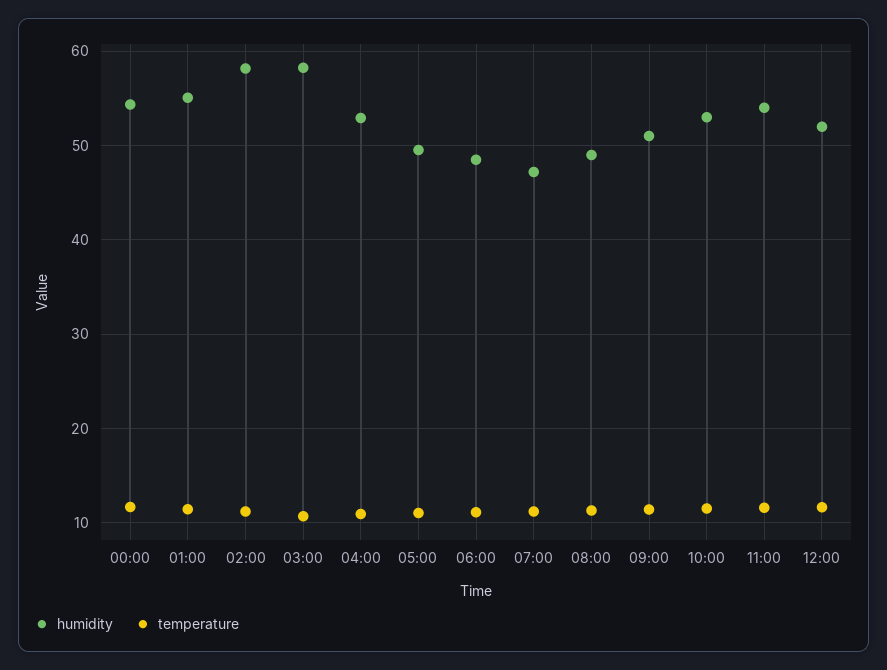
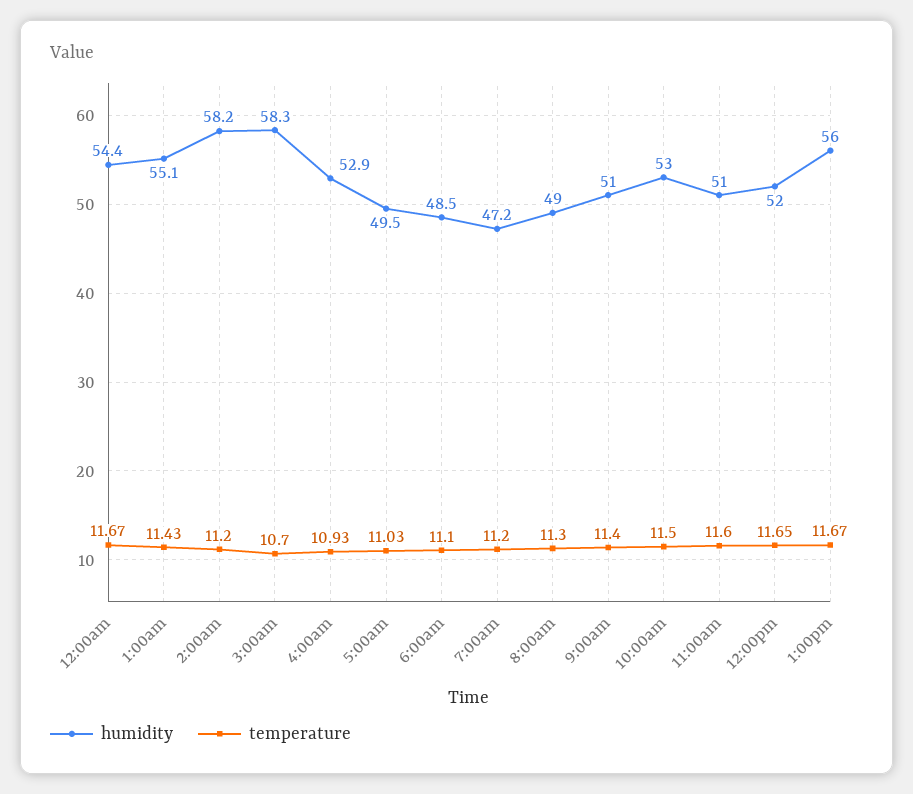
humidity, 11:00: 54 -> 51
humidity, 1:00pm: none -> 56
temperature, 1:00pm: none -> 11.67

